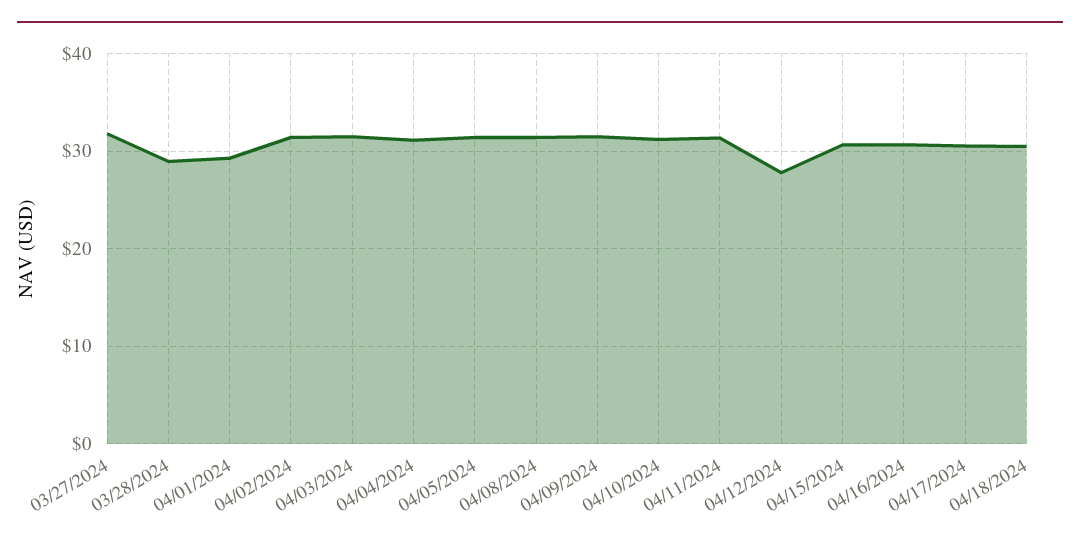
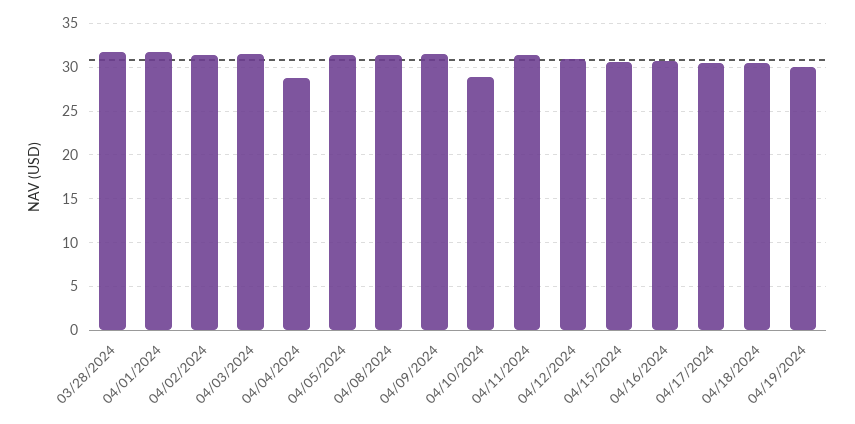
03/27/2024: 32 -> none
03/28/2024: 29 -> 32
04/01/2024: 29 -> 32
04/04/2024: 31 -> 29
04/10/2024: 31 -> 29
04/12/2024: 28 -> 31
04/19/2024: none -> 30

